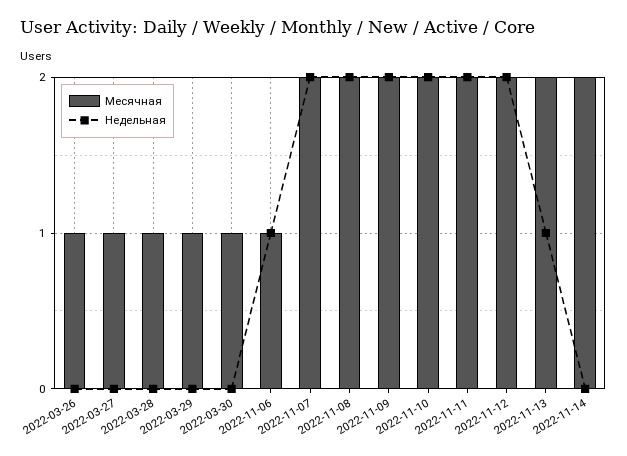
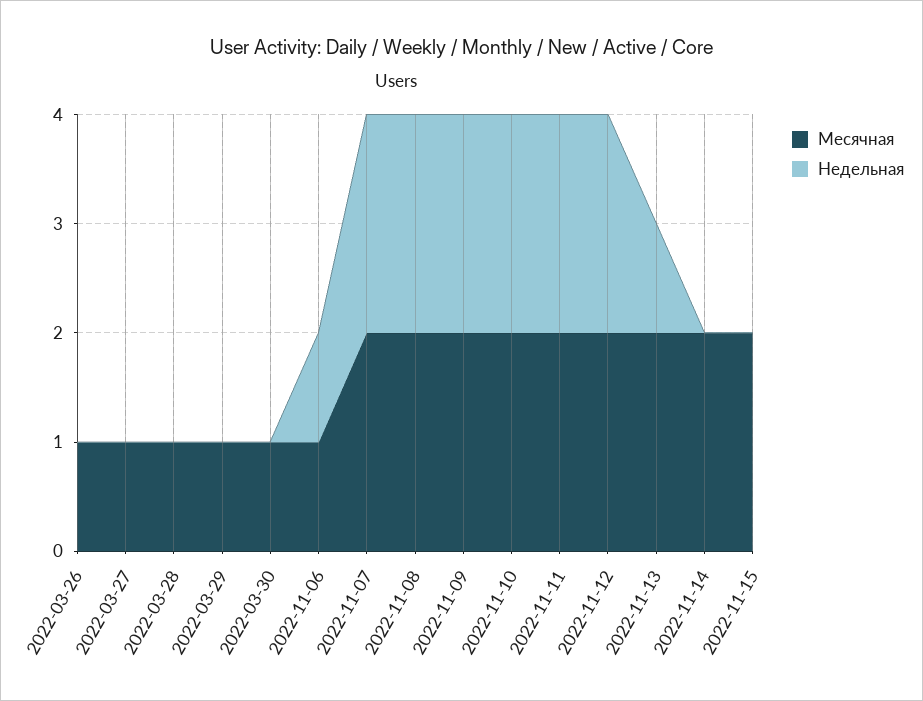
Месячная, 2022-11-15: none -> 2
Недельная, 2022-11-15: none -> 0

